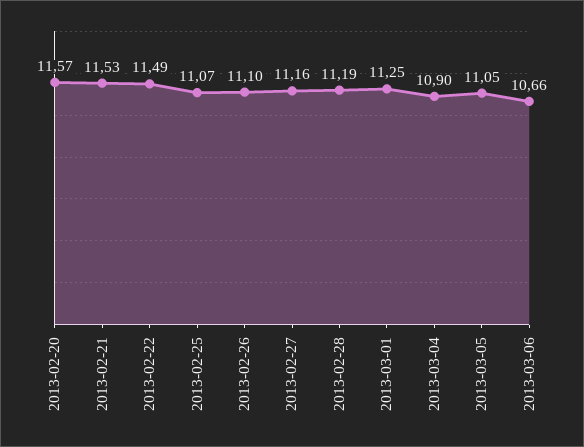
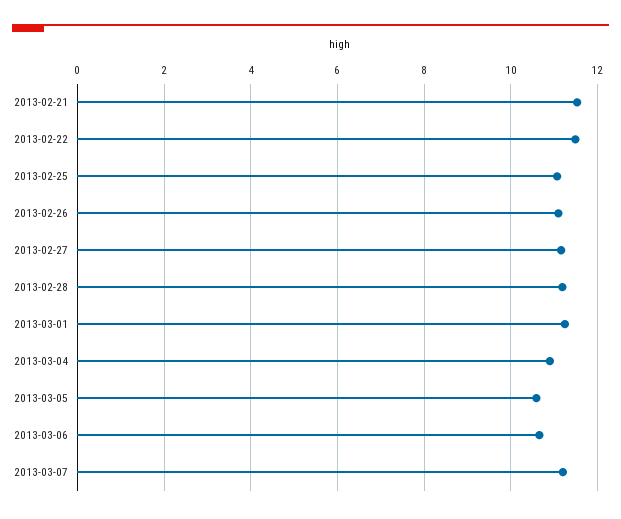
2013-02-20: 11.57 -> none
2013-03-05: 11.05 -> 10.6
2013-03-07: none -> 11.2

